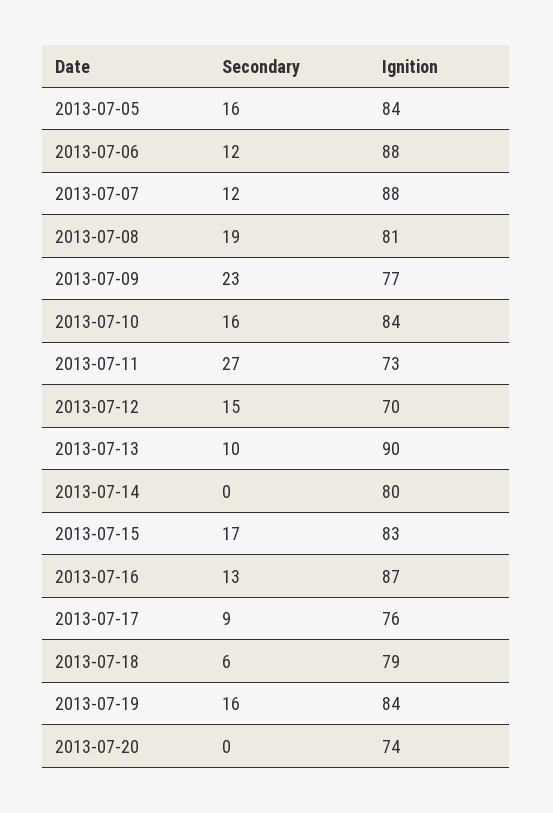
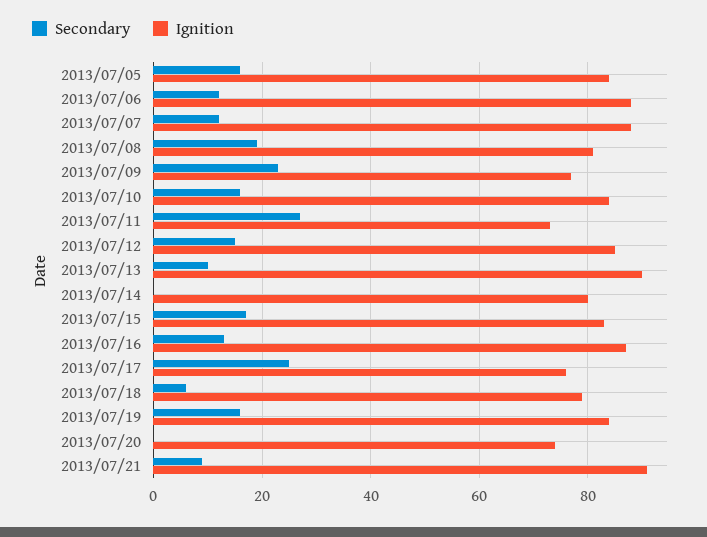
Ignition, 2013-07-12: 70 -> 85
Secondary, 2013-07-17: 9 -> 25
Secondary, 2013/07/21: none -> 10
Ignition, 2013/07/21: none -> 90

